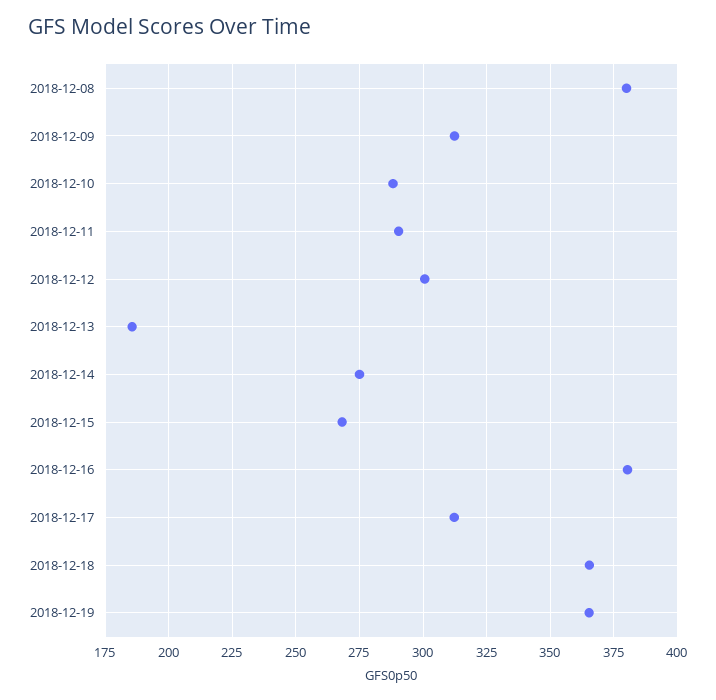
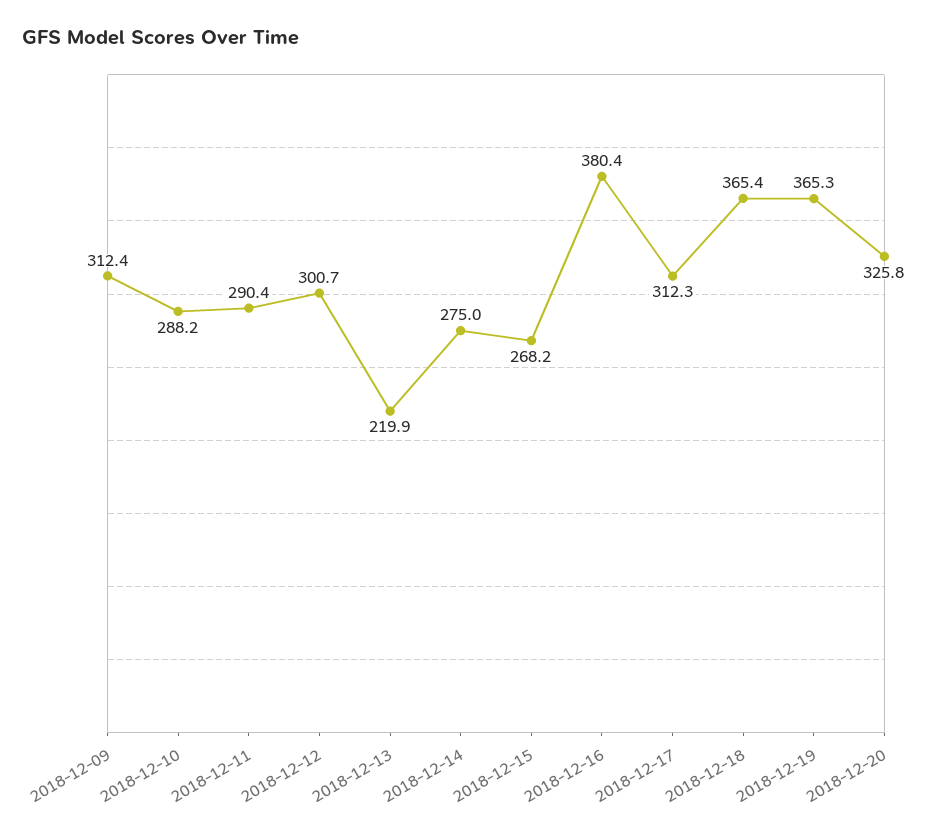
2018-12-08: 380 -> none
2018-12-13: 185 -> 219.9
2018-12-20: none -> 325.8

